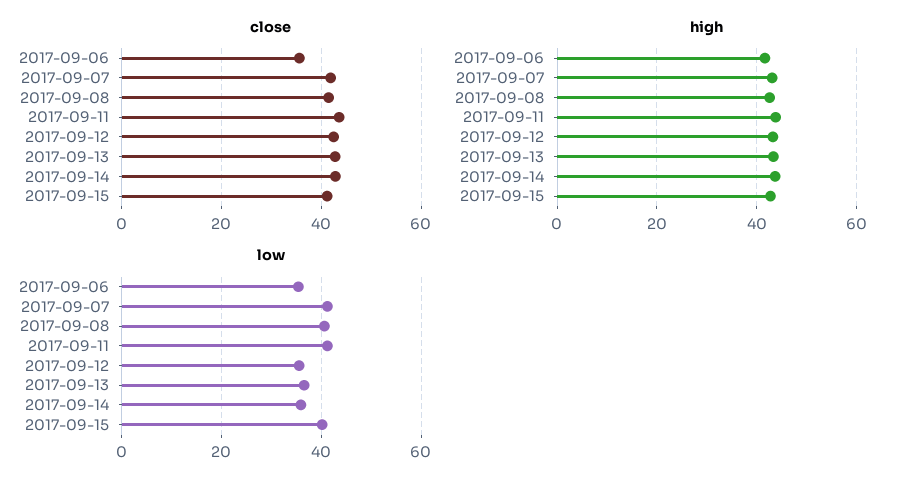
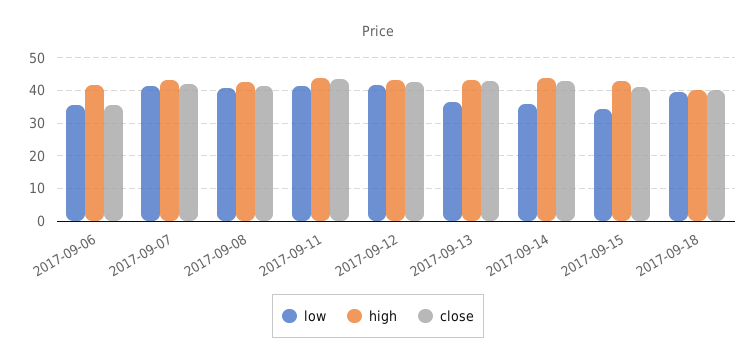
low, 2017-09-12: 36 -> 42
low, 2017-09-15: 40 -> 34
low, 2017-09-18: none -> 40
high, 2017-09-18: none -> 40
close, 2017-09-18: none -> 40

